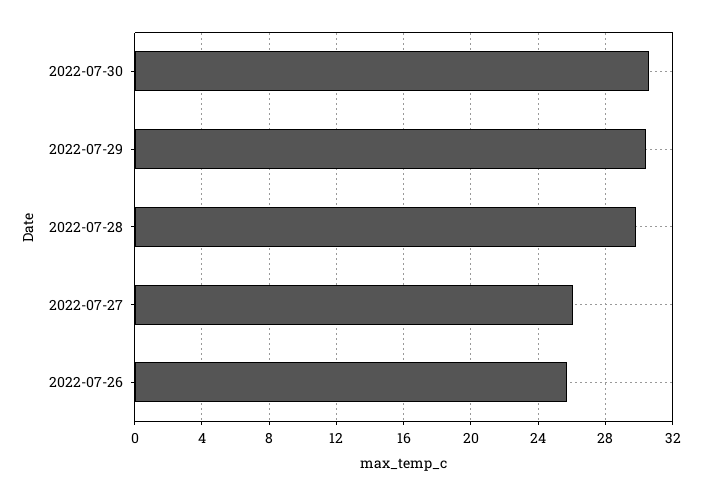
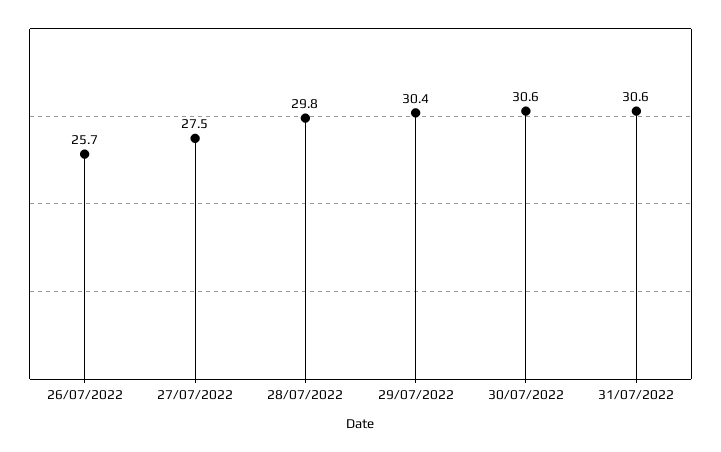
2022-07-27: 26 -> 27.5
31/07/2022: none -> 30.6

